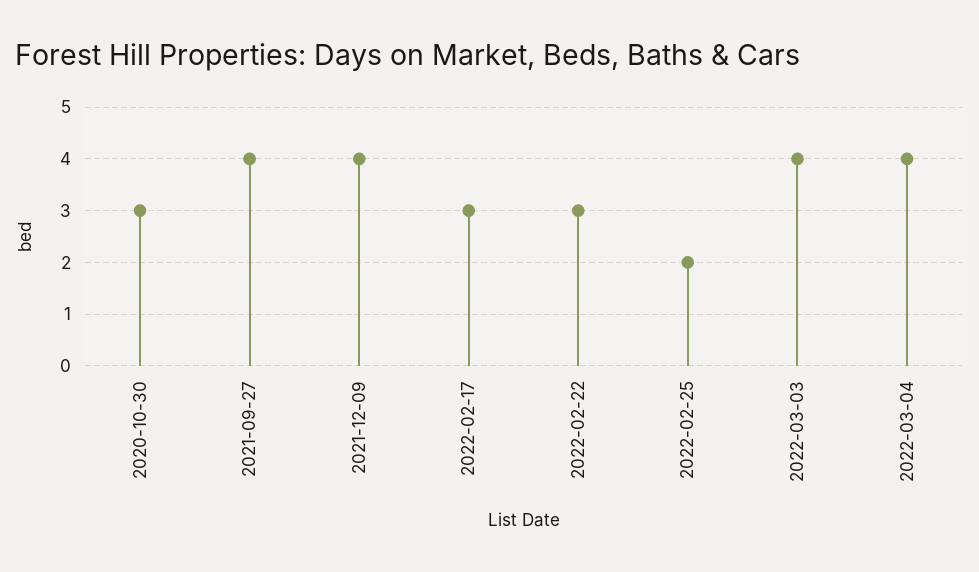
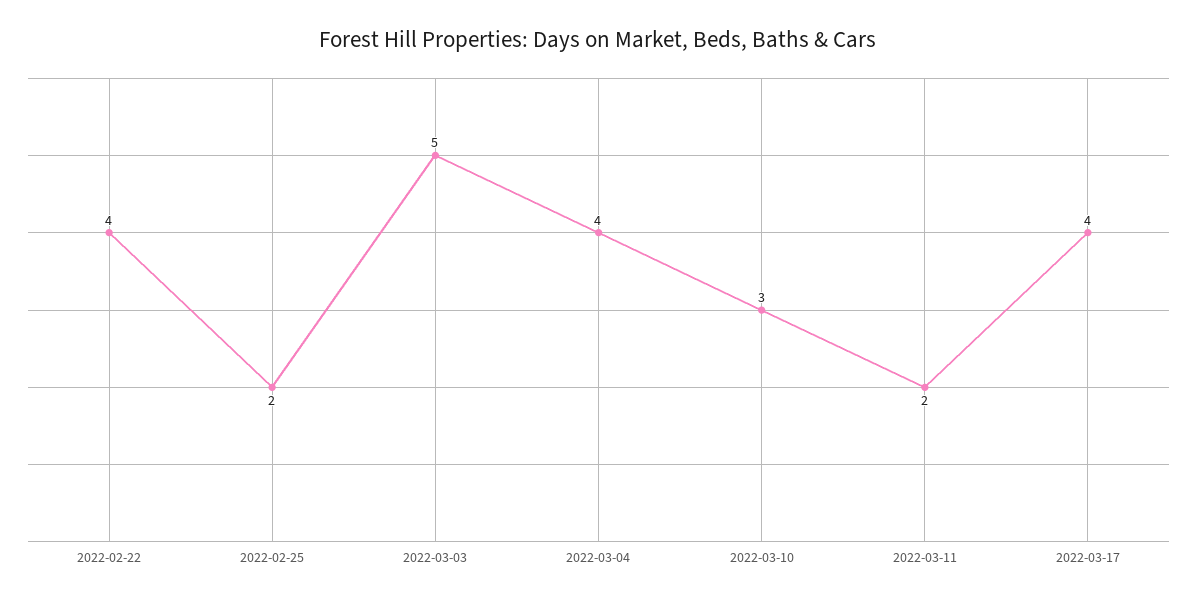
2020-10-30: 3 -> none
2021-09-27: 4 -> none
2021-12-09: 4 -> none
2022-02-17: 3 -> none
2022-02-22: 3 -> 4
2022-03-03: 4 -> 5
2022-03-10: none -> 3
2022-03-11: none -> 2
2022-03-17: none -> 4

